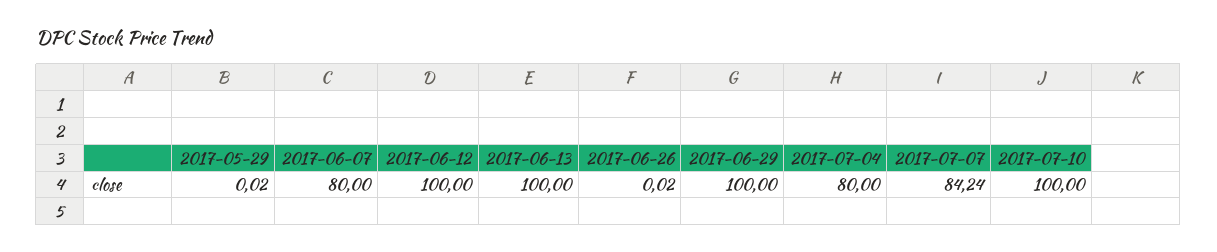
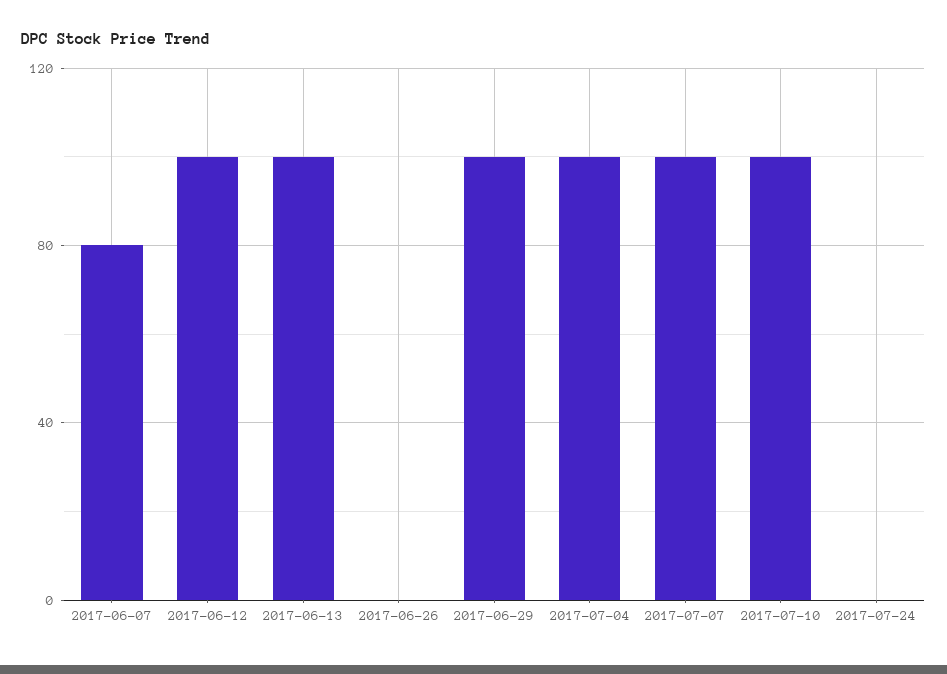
2017-05-29: 0.02 -> none
2017-07-04: 80 -> 100
2017-07-07: 84.24 -> 100
2017-07-24: none -> 0

